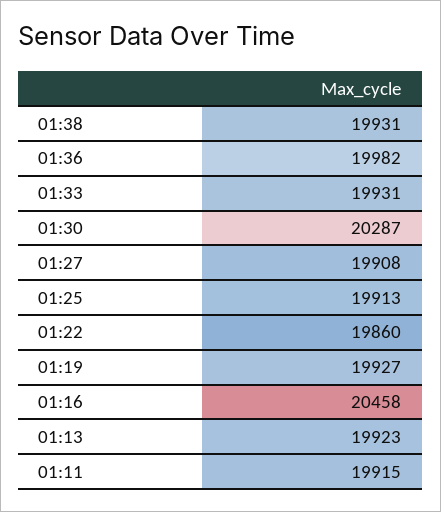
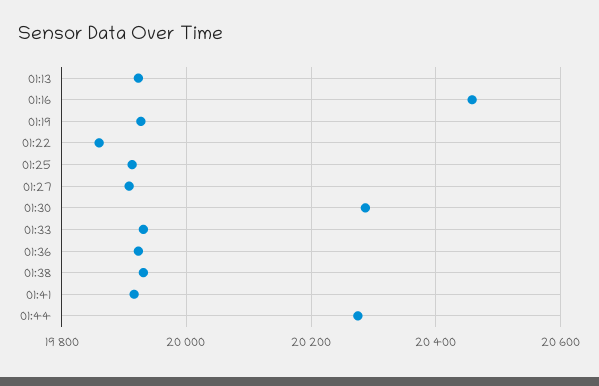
01:36: 19982 -> 19920
01:11: 19915 -> none
01:41: none -> 19920
01:44: none -> 20280

